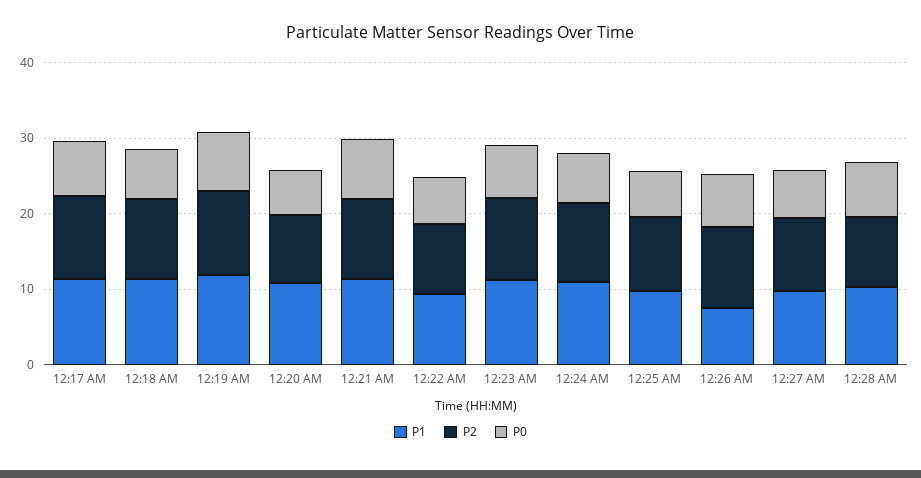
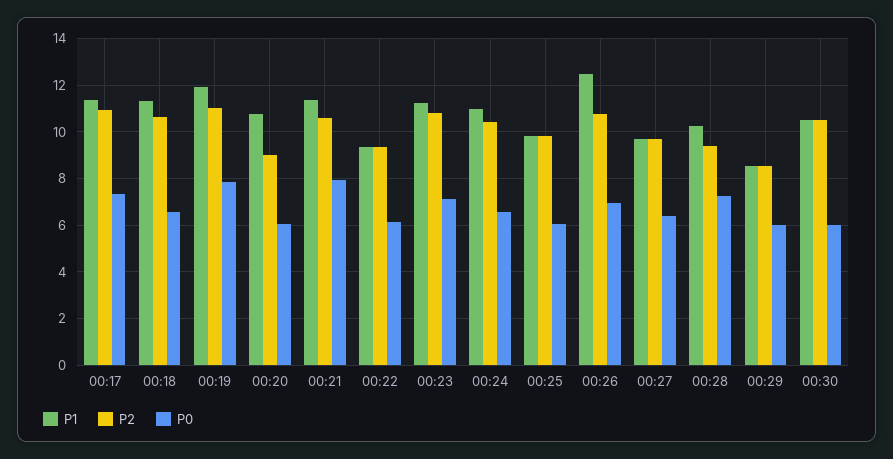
P1, 12:26 AM: 8 -> 12.5
P1, 00:29: none -> 8.5
P2, 00:29: none -> 8.5
P0, 00:29: none -> 6
P1, 00:30: none -> 10.5
P2, 00:30: none -> 10.5
P0, 00:30: none -> 6

